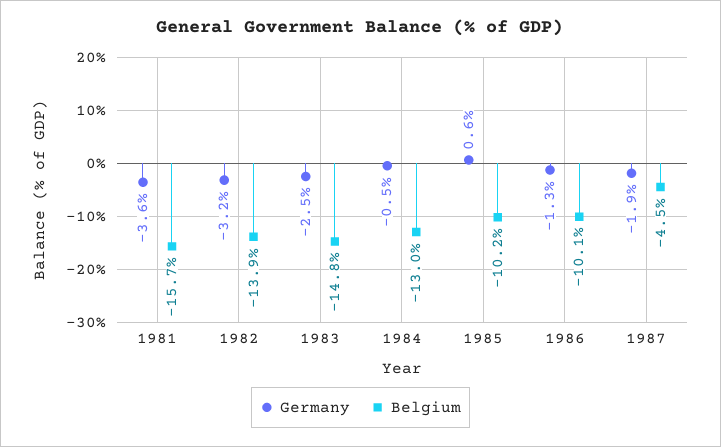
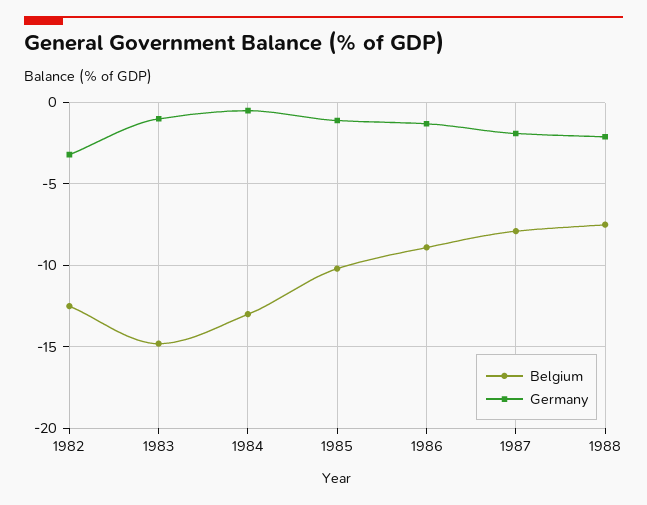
Germany, 1981: -3.6 -> none
Belgium, 1981: -15.7 -> none
Belgium, 1982: -13.9 -> -12.5
Germany, 1983: -2.5 -> -1
Germany, 1985: 0.6 -> -1
Belgium, 1986: -10.1 -> -9
Belgium, 1987: -4.5 -> -8
Belgium, 1988: none -> -7.5
Germany, 1988: none -> -2

